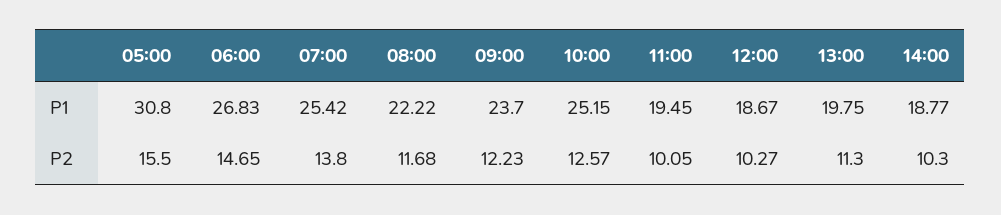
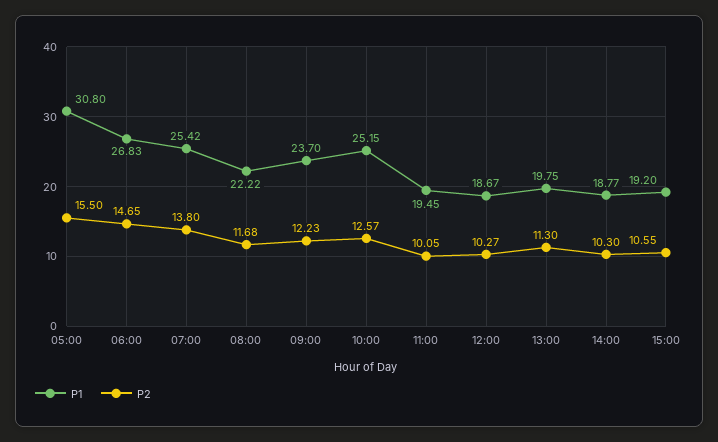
P1, 15:00: none -> 19.2
P2, 15:00: none -> 10.55

